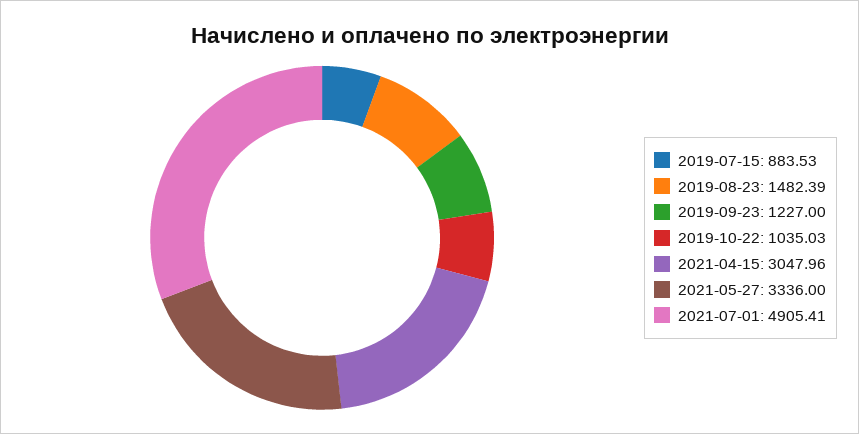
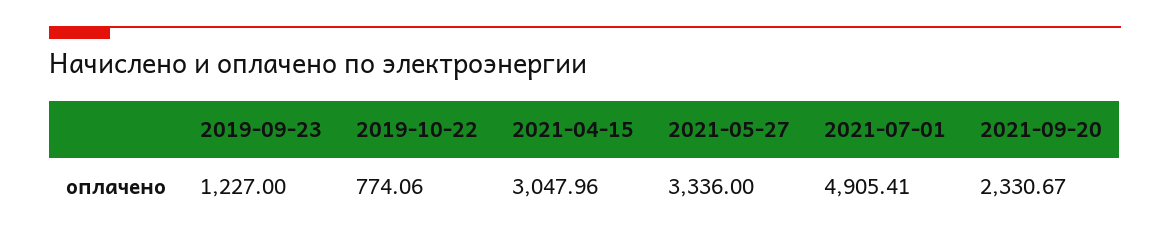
2019-07-15: 883.53 -> none
2019-08-23: 1482.39 -> none
2019-10-22: 1035.03 -> 774.06
2021-09-20: none -> 2330.67

